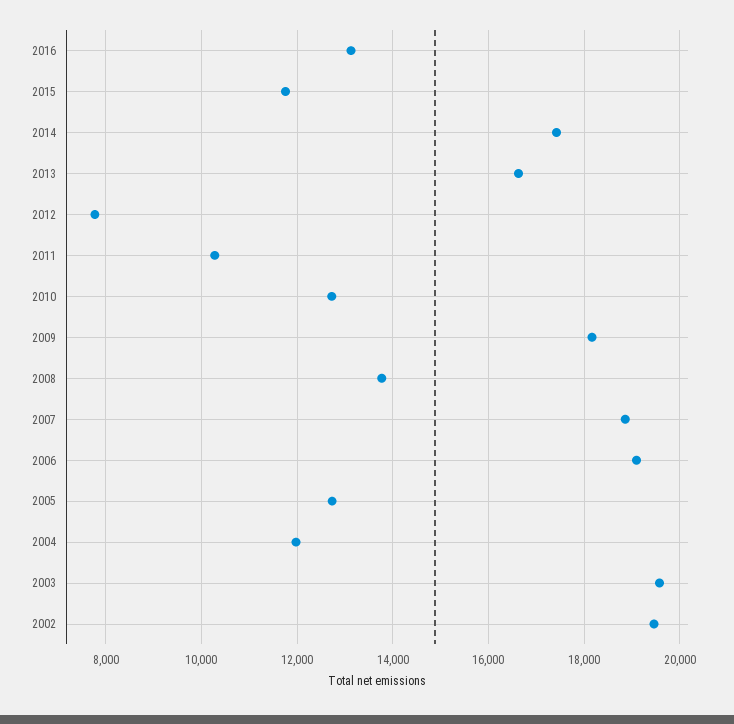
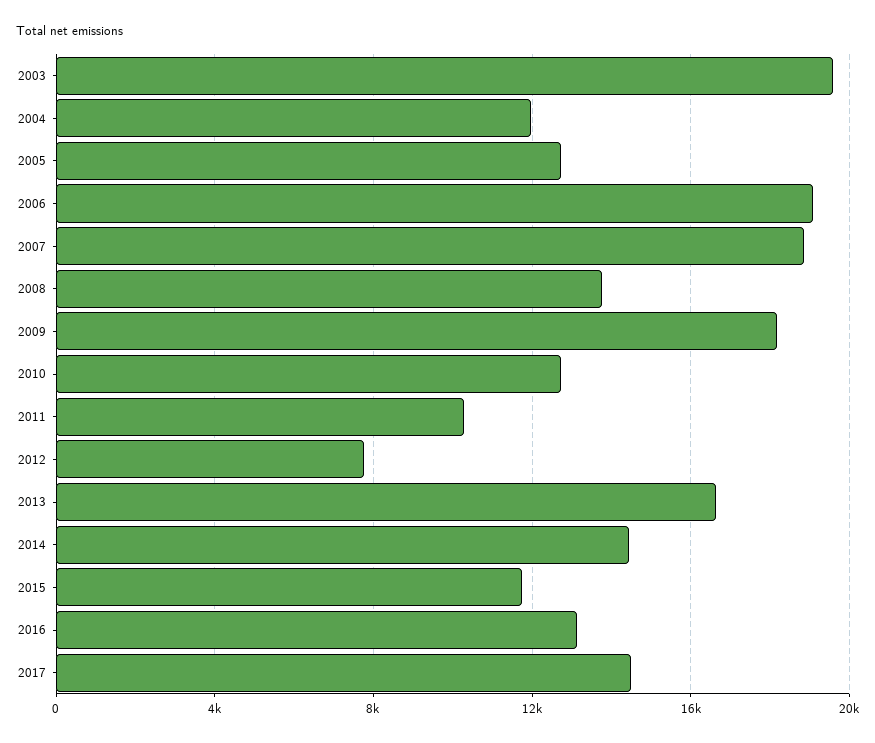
2014: 17400 -> 14500
2002: 19400 -> none
2017: none -> 14500

